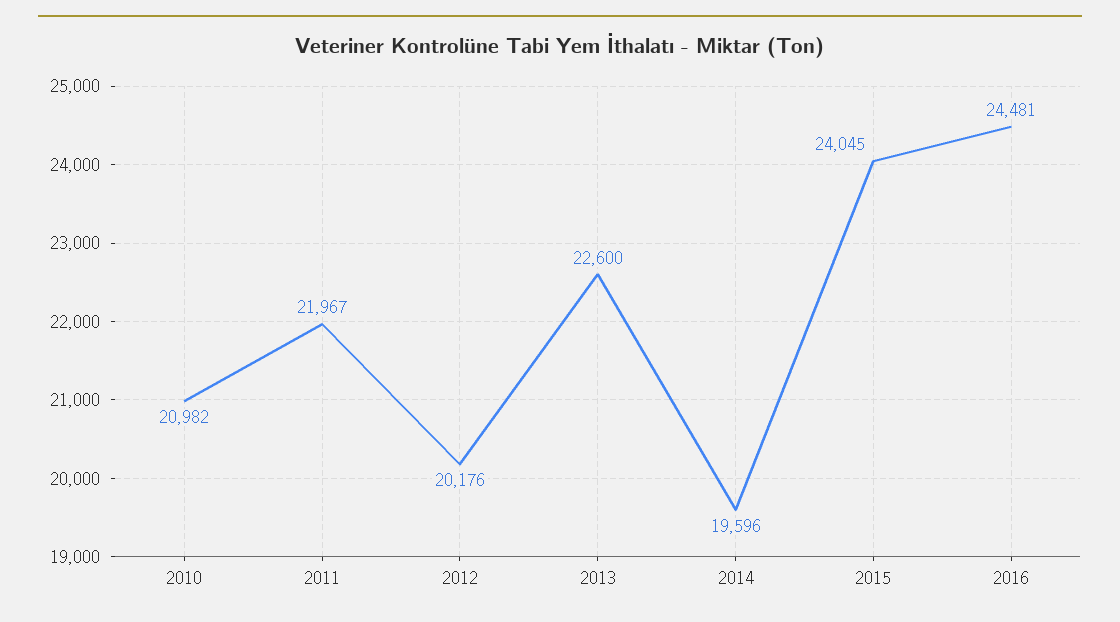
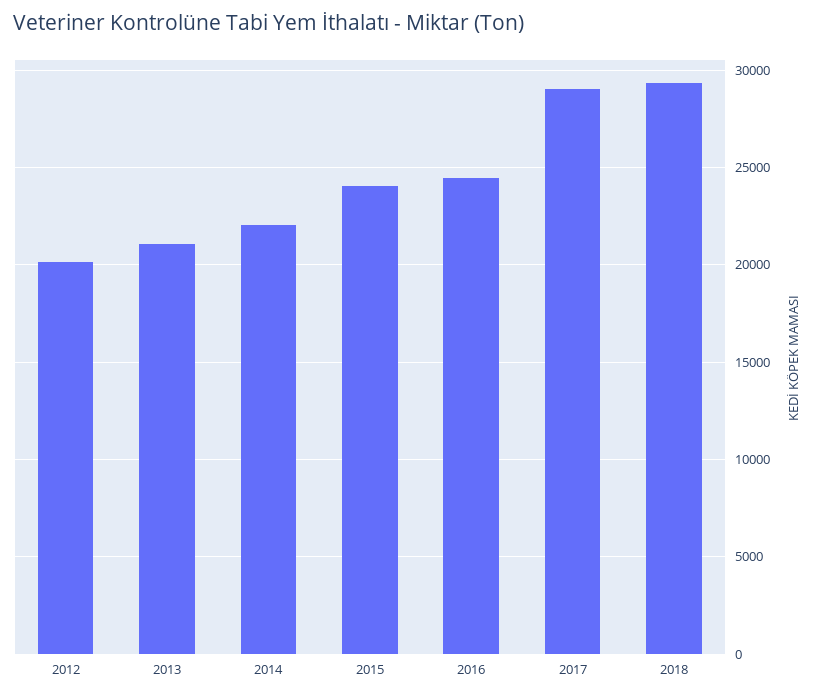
2010: 20982 -> none
2011: 21967 -> none
2013: 22600 -> 21000
2014: 19596 -> 22000
2017: none -> 29000
2018: none -> 29500

